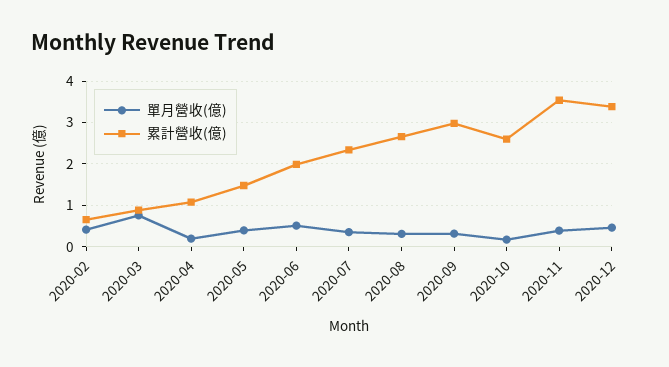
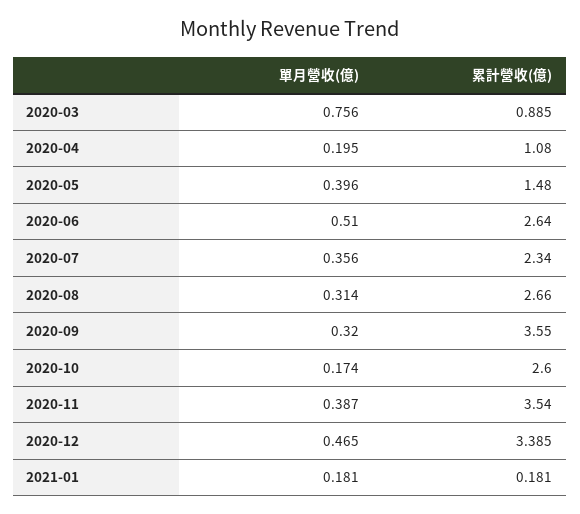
單月營收(億), 2020-02: 0.4 -> none
累計營收(億), 2020-02: 0.6 -> none
累計營收(億), 2020-06: 2 -> 2.64
累計營收(億), 2020-09: 3 -> 3.55
單月營收(億), 2021-01: none -> 0.181
累計營收(億), 2021-01: none -> 0.181

